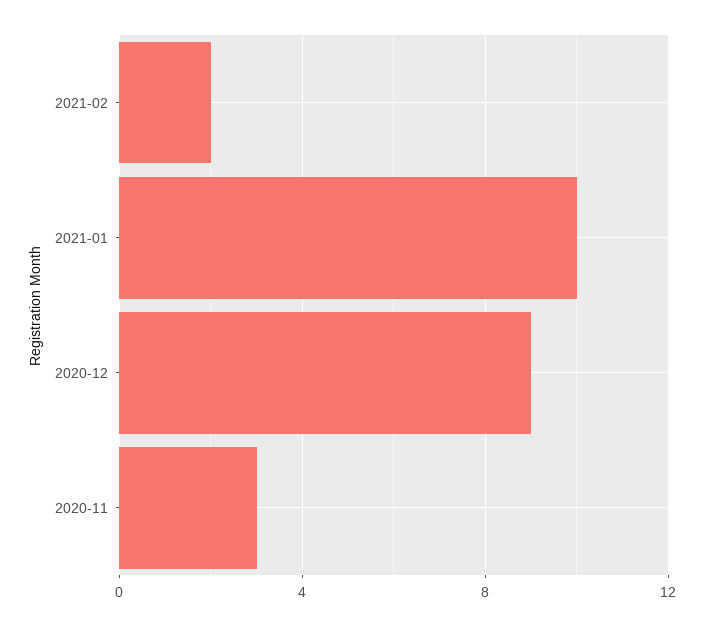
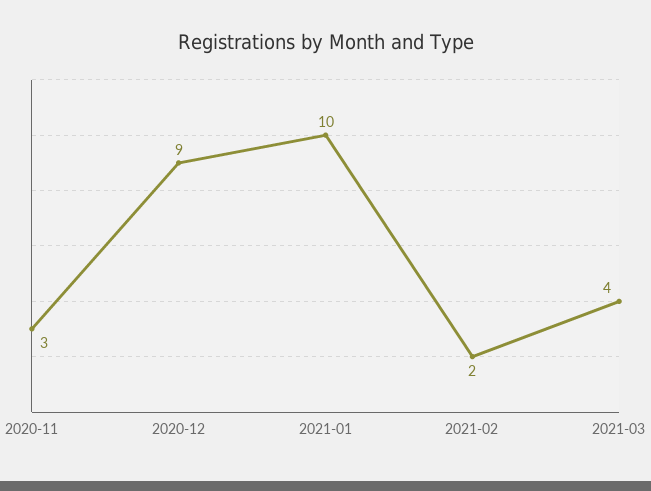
2021-03: none -> 4

